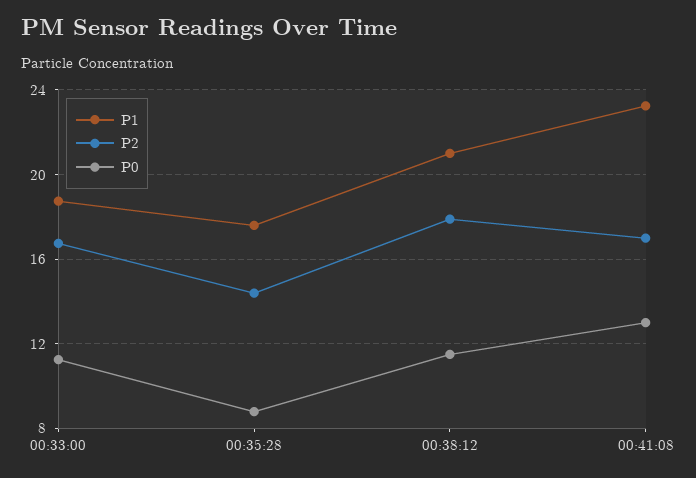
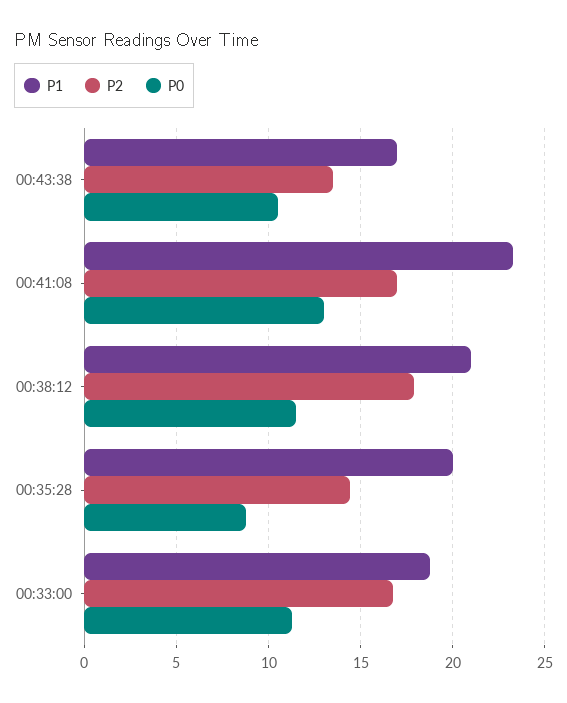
P1, 00:35:28: 17.5 -> 20
P1, 00:43:38: none -> 17
P2, 00:43:38: none -> 13.5
P0, 00:43:38: none -> 10.5

